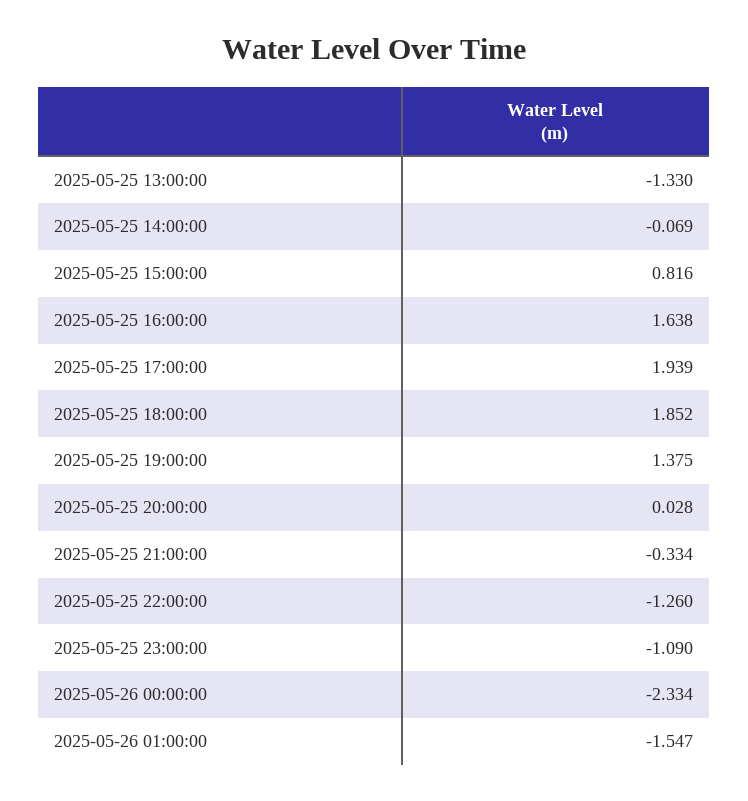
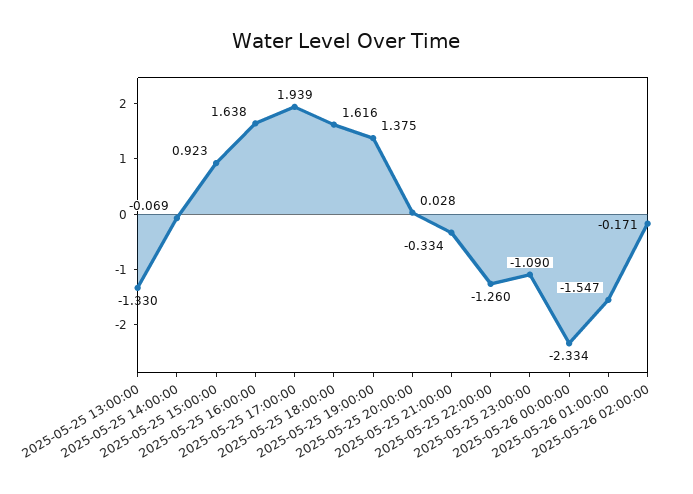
2025-05-25 15:00:00: 0.816 -> 0.923
2025-05-25 18:00:00: 1.852 -> 1.616
2025-05-26 02:00:00: none -> -0.171

